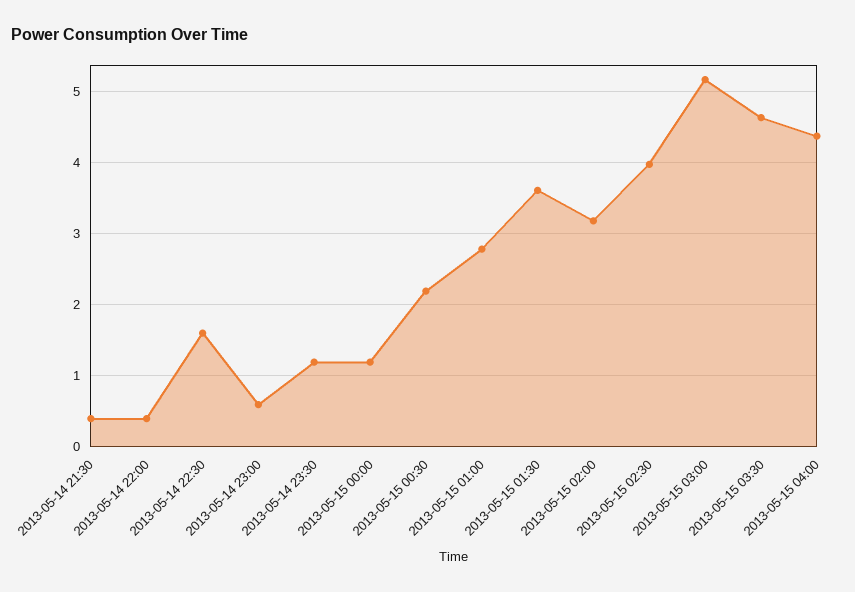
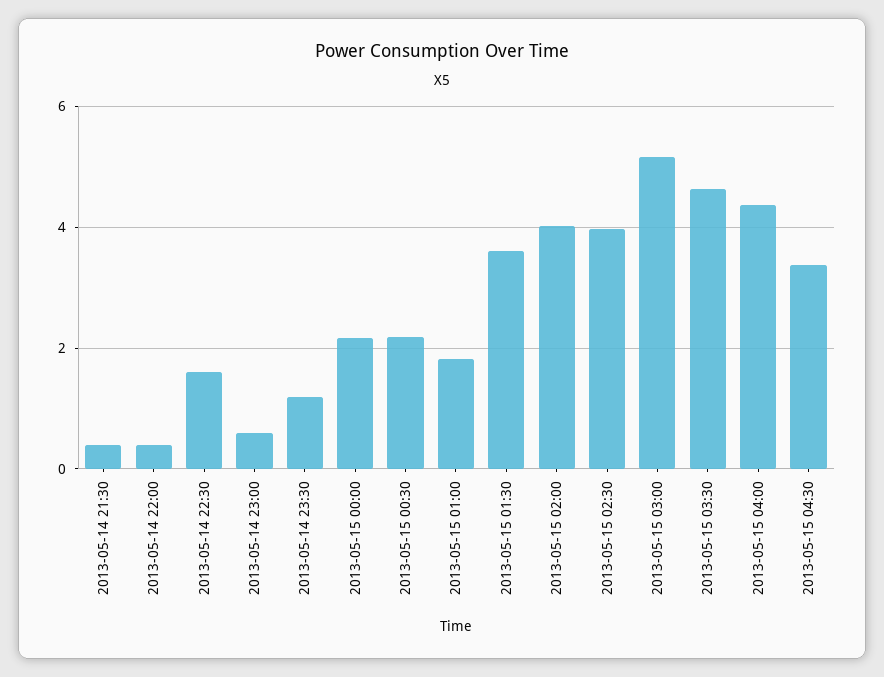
2013-05-15 00:00: 1.2 -> 2.2
2013-05-15 01:00: 2.8 -> 1.8
2013-05-15 02:00: 3.2 -> 4
2013-05-15 04:30: none -> 3.4

